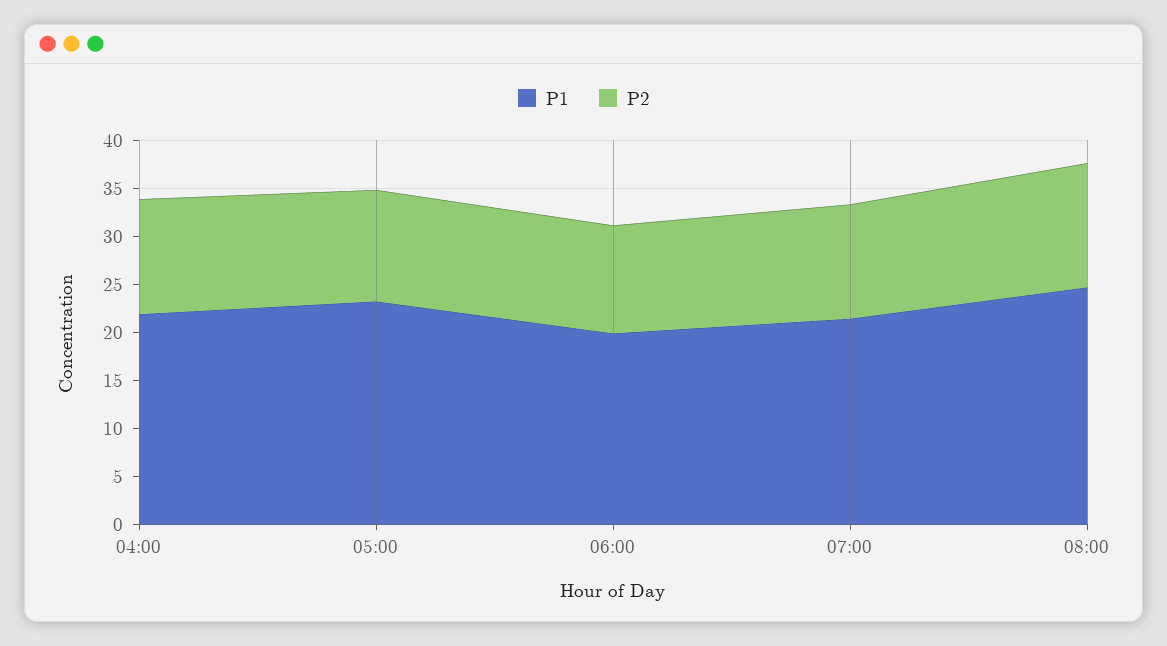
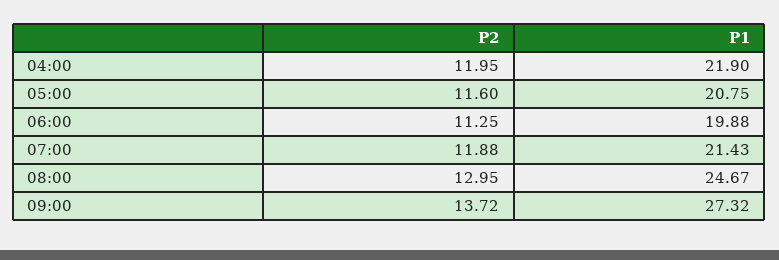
P1, 05:00: 23 -> 20.75
P2, 09:00: none -> 13.72
P1, 09:00: none -> 27.32

